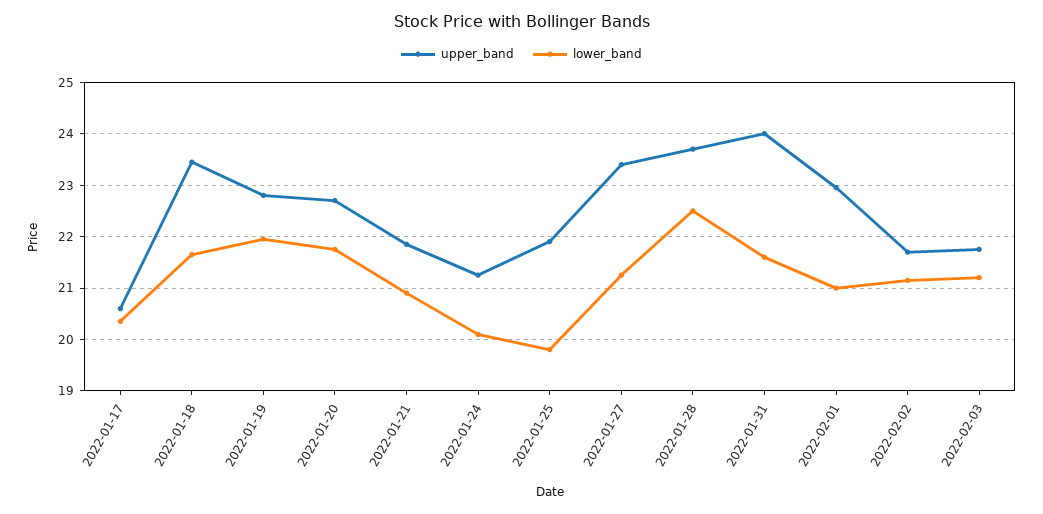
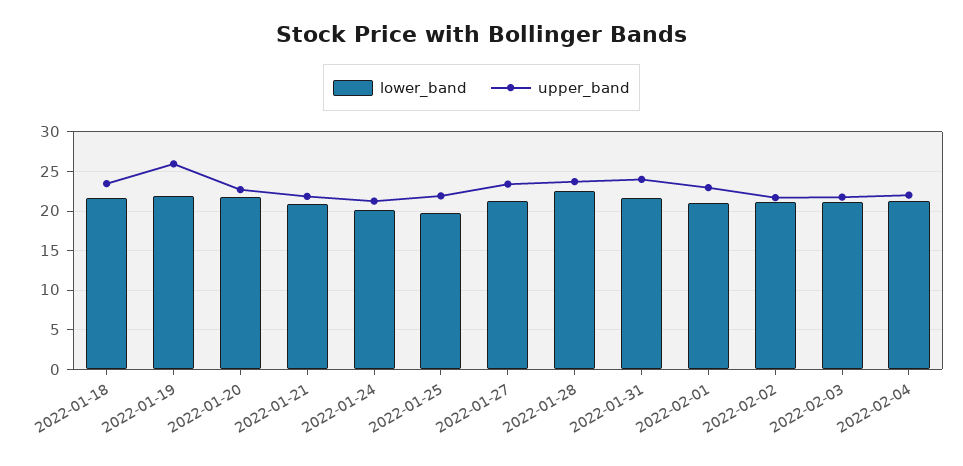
upper_band, 2022-01-17: 20.6 -> none
lower_band, 2022-01-17: 20.4 -> none
upper_band, 2022-01-19: 22.8 -> 26
lower_band, 2022-02-04: none -> 21
upper_band, 2022-02-04: none -> 22

